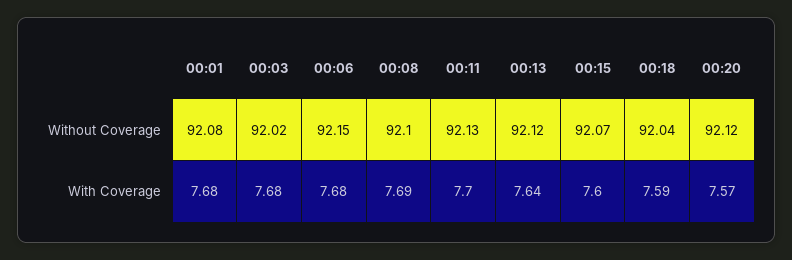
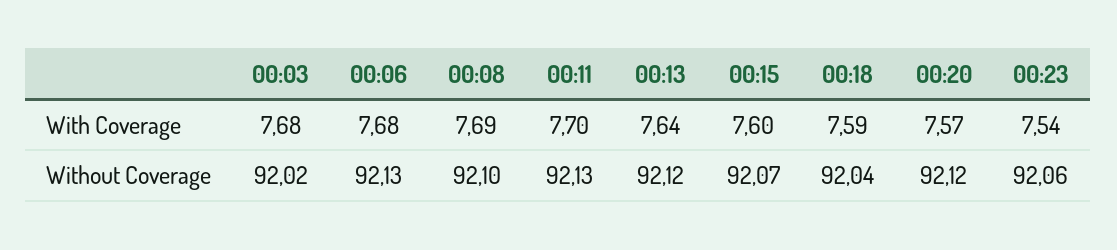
00:01, Without Coverage: 92.08 -> none
00:06, Without Coverage: 92.15 -> 92.13
00:01, With Coverage: 7.68 -> none
00:23, With Coverage: none -> 7.54
00:23, Without Coverage: none -> 92.06

